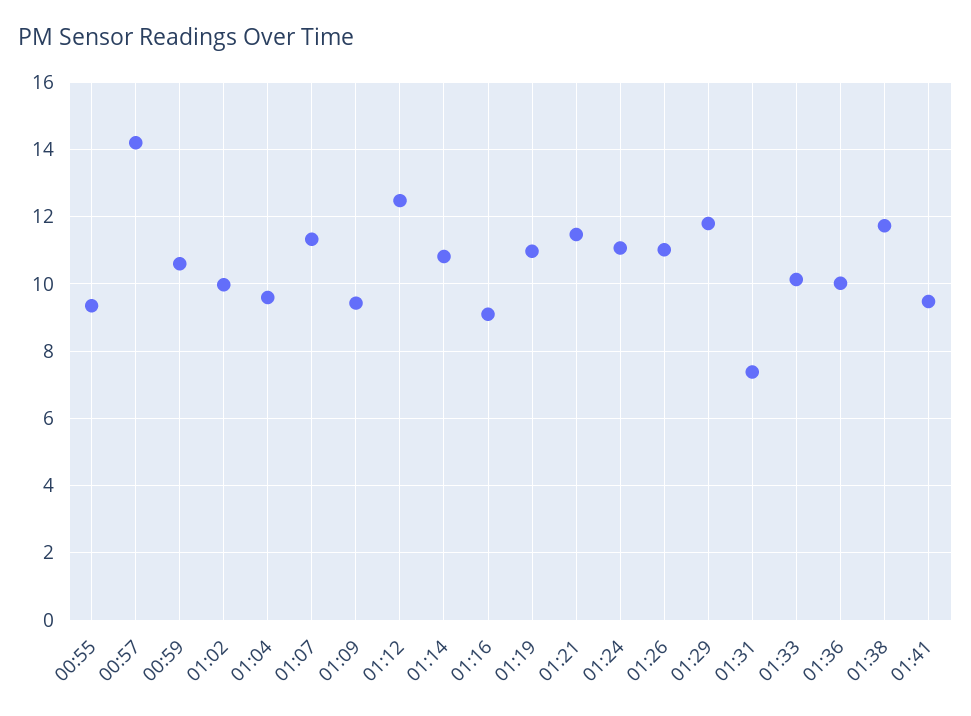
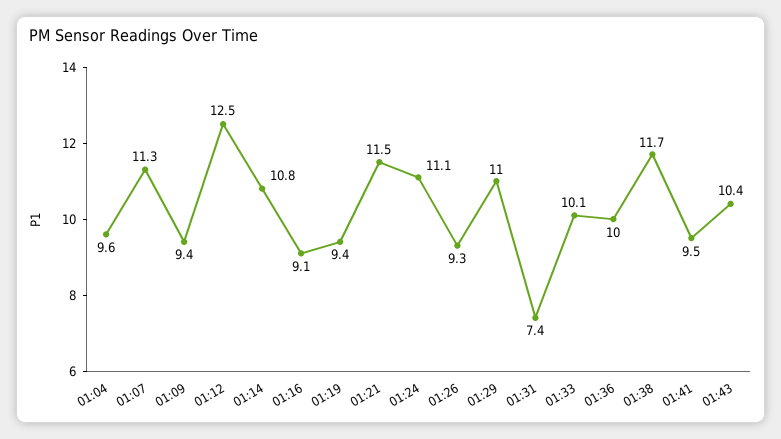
00:55: 9.4 -> none
00:57: 14.2 -> none
00:59: 10.6 -> none
01:02: 10 -> none
01:19: 11 -> 9.4
01:26: 11 -> 9.3
01:29: 11.8 -> 11
01:43: none -> 10.4

